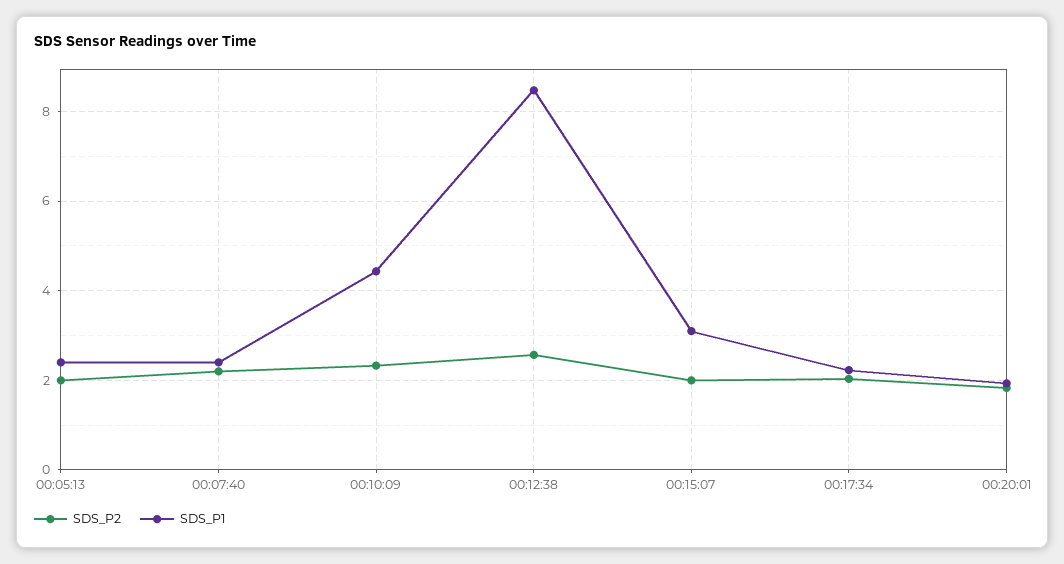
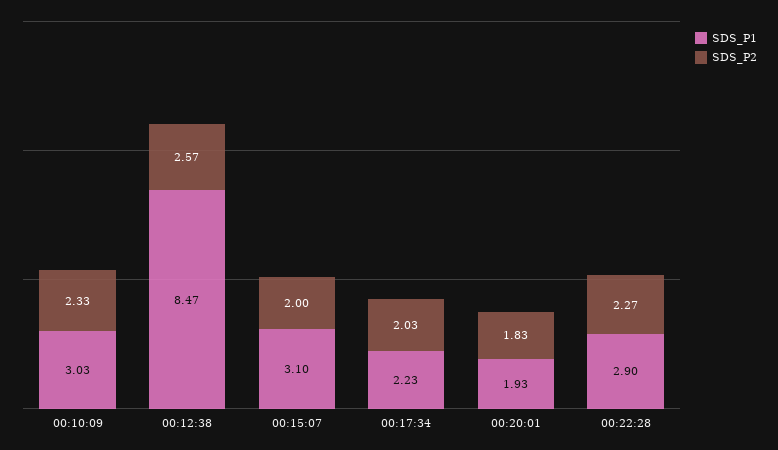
SDS_P2, 00:05:13: 2 -> none
SDS_P1, 00:05:13: 2.4 -> none
SDS_P2, 00:07:40: 2.2 -> none
SDS_P1, 00:07:40: 2.4 -> none
SDS_P1, 00:10:09: 4.4 -> 3.03
SDS_P1, 00:22:28: none -> 2.9
SDS_P2, 00:22:28: none -> 2.27

